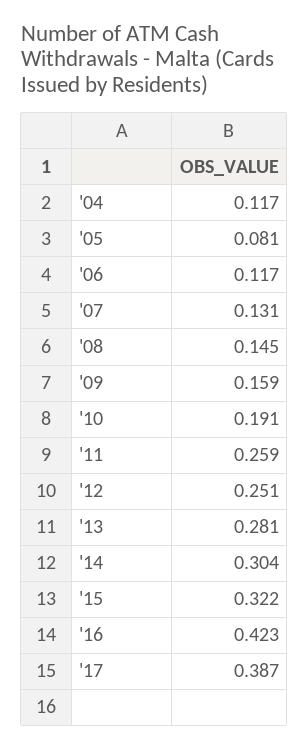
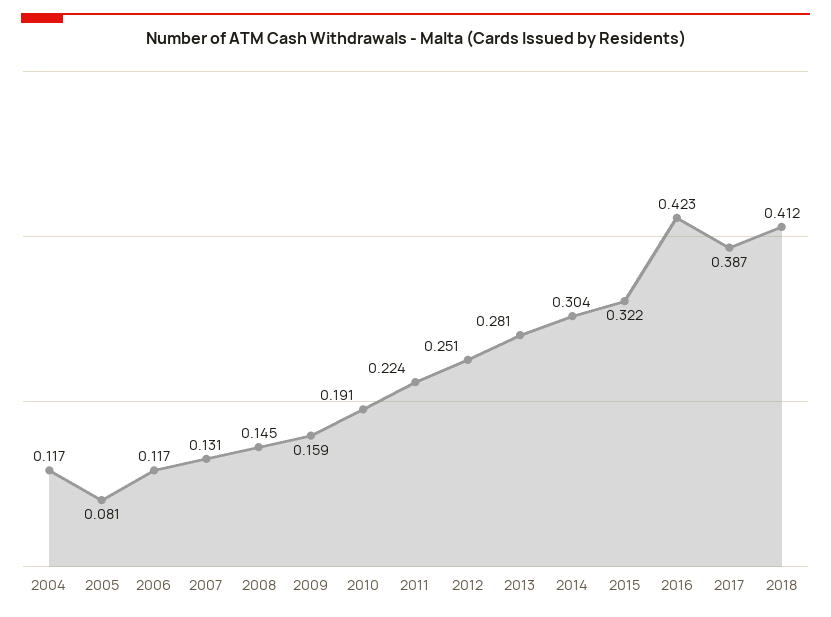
'11: 0.259 -> 0.224
2018: none -> 0.412

